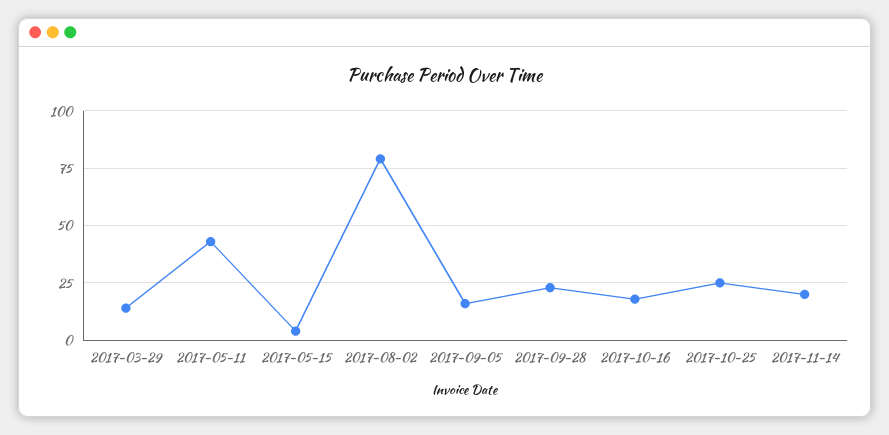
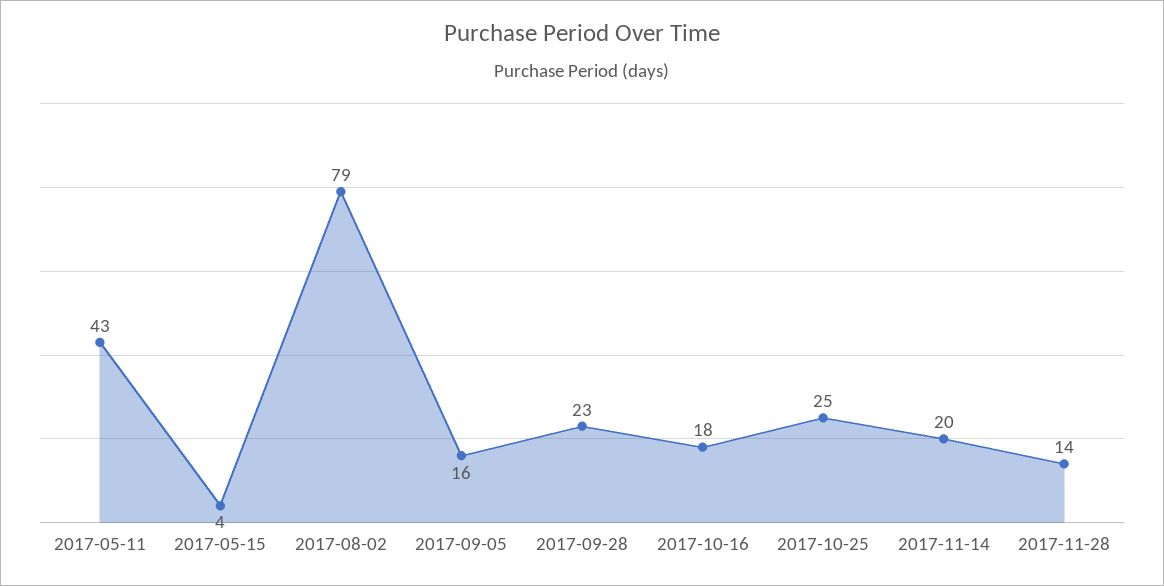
2017-03-29: 15 -> none
2017-11-28: none -> 14

